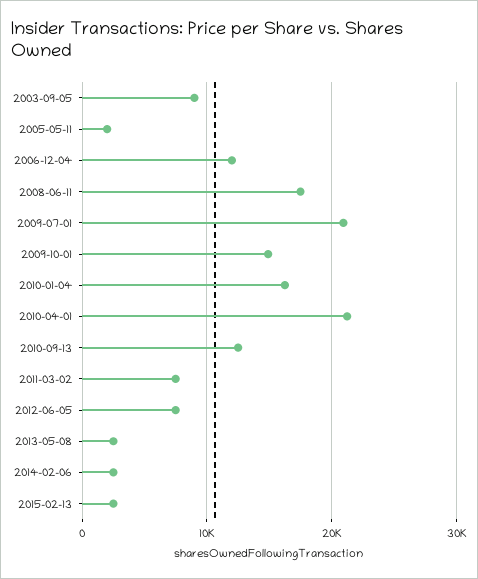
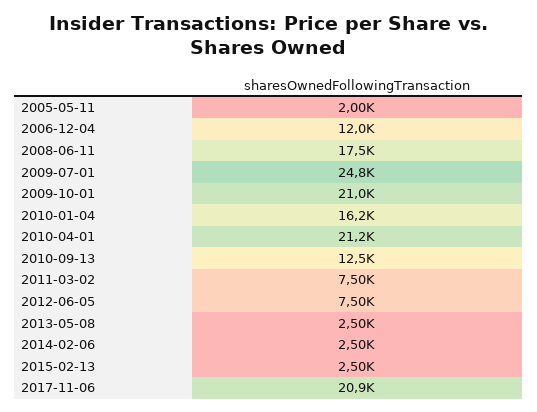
2003-09-05: 9000 -> none
2009-07-01: 21000 -> 24800
2009-10-01: 15000 -> 21000
2017-11-06: none -> 20900

